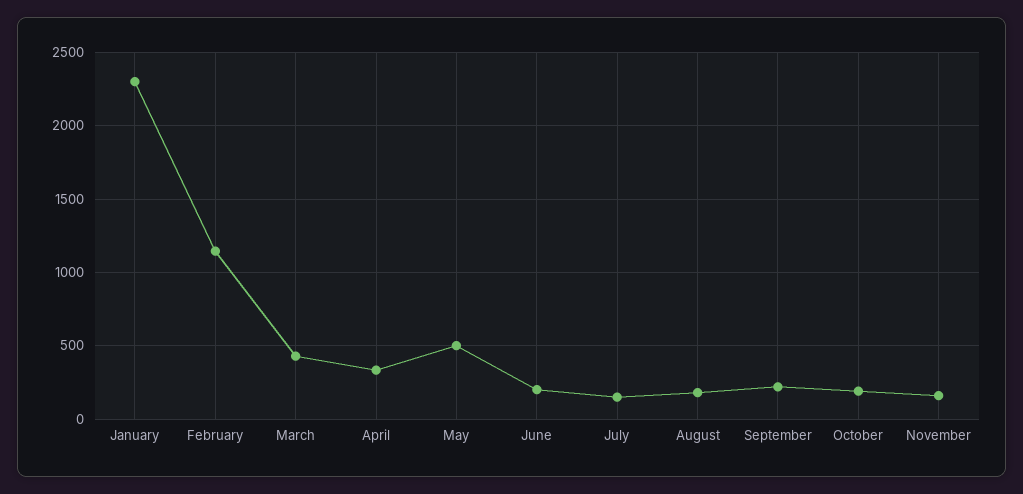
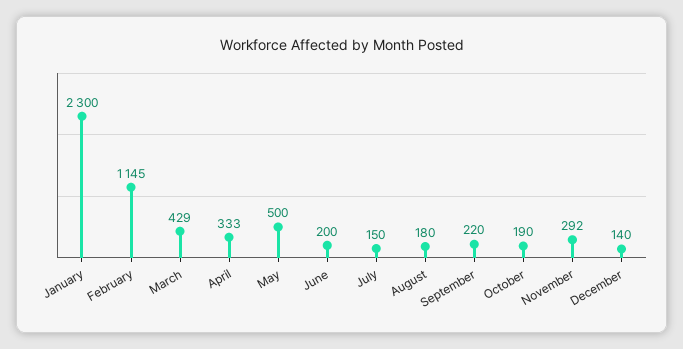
November: 150 -> 292
December: none -> 140

